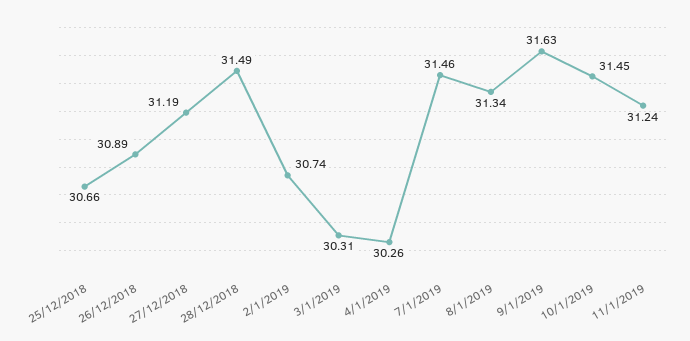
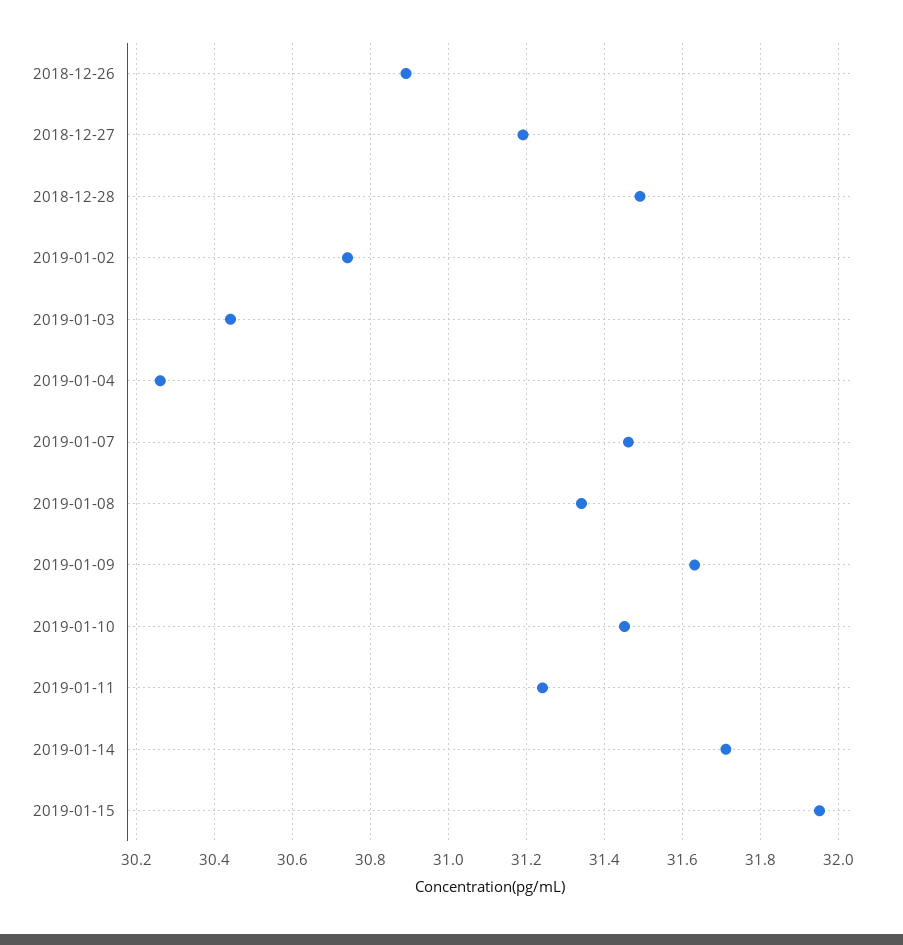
25/12/2018: 30.66 -> none
3/1/2019: 30.31 -> 30.45
2019-01-14: none -> 31.7
2019-01-15: none -> 31.95

